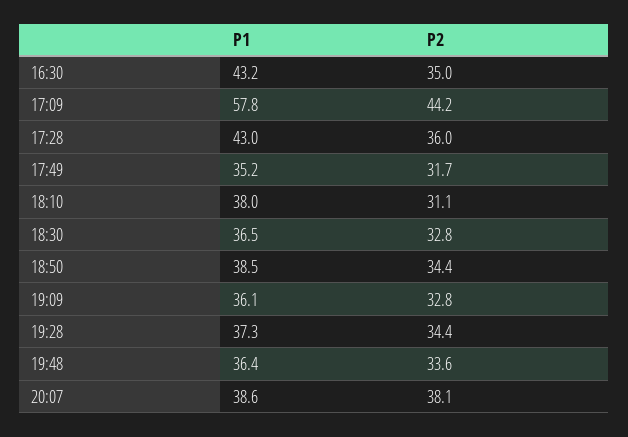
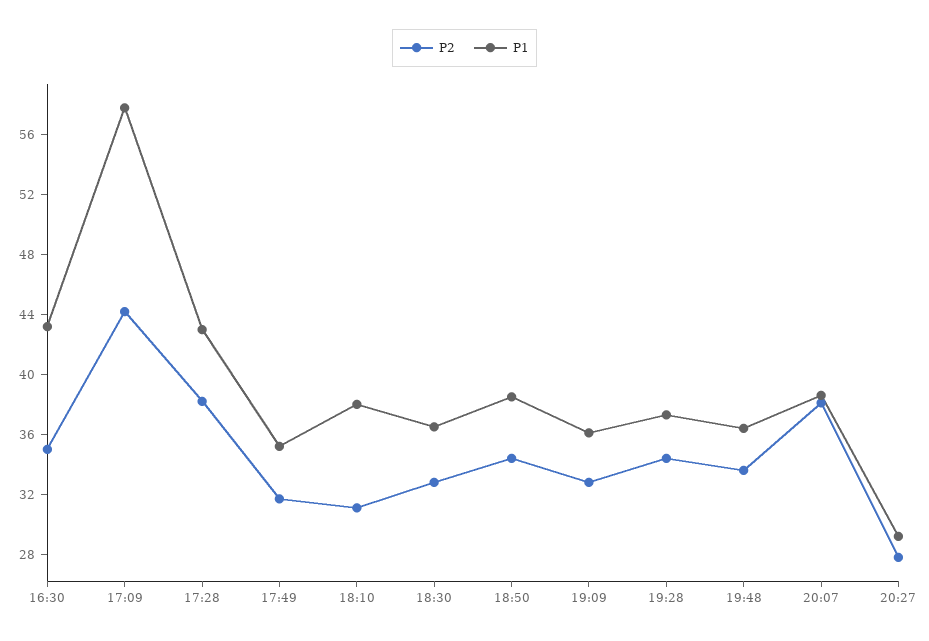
P2, 17:28: 36 -> 38
P2, 20:27: none -> 28
P1, 20:27: none -> 29

